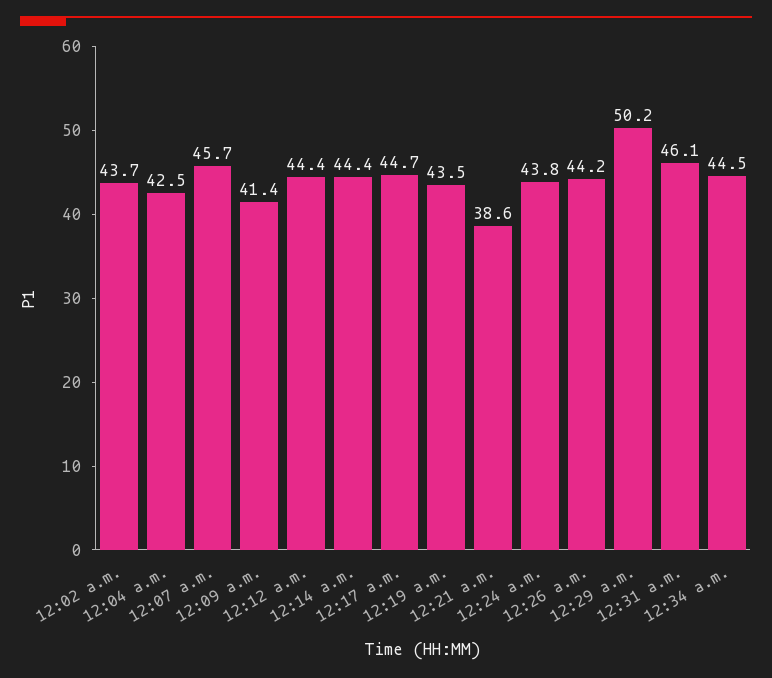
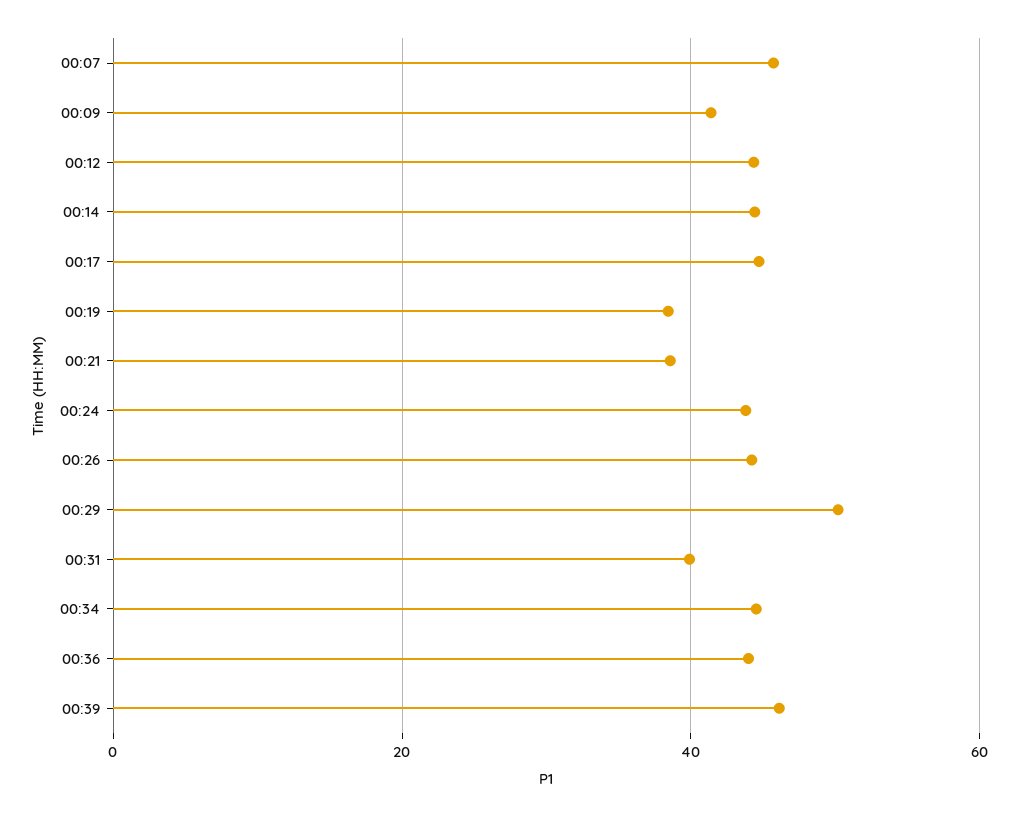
12:02 a.m.: 43.7 -> none
12:04 a.m.: 42.5 -> none
12:19 a.m.: 43.5 -> 38
12:31 a.m.: 46.1 -> 40
00:36: none -> 44
00:39: none -> 46

